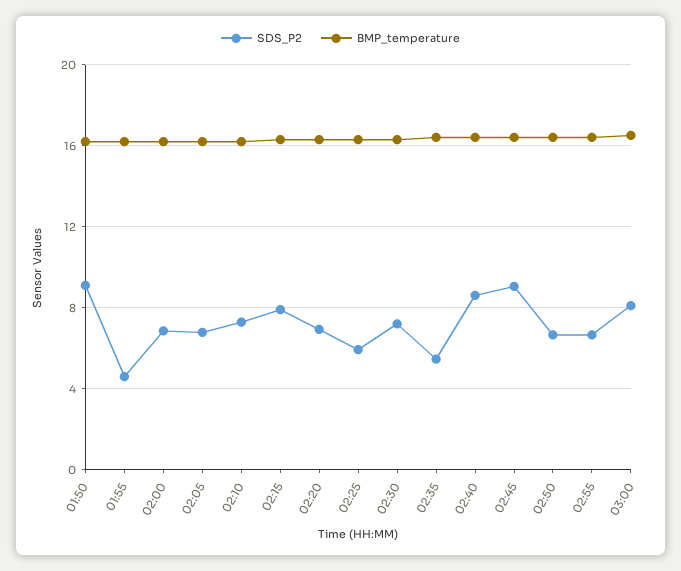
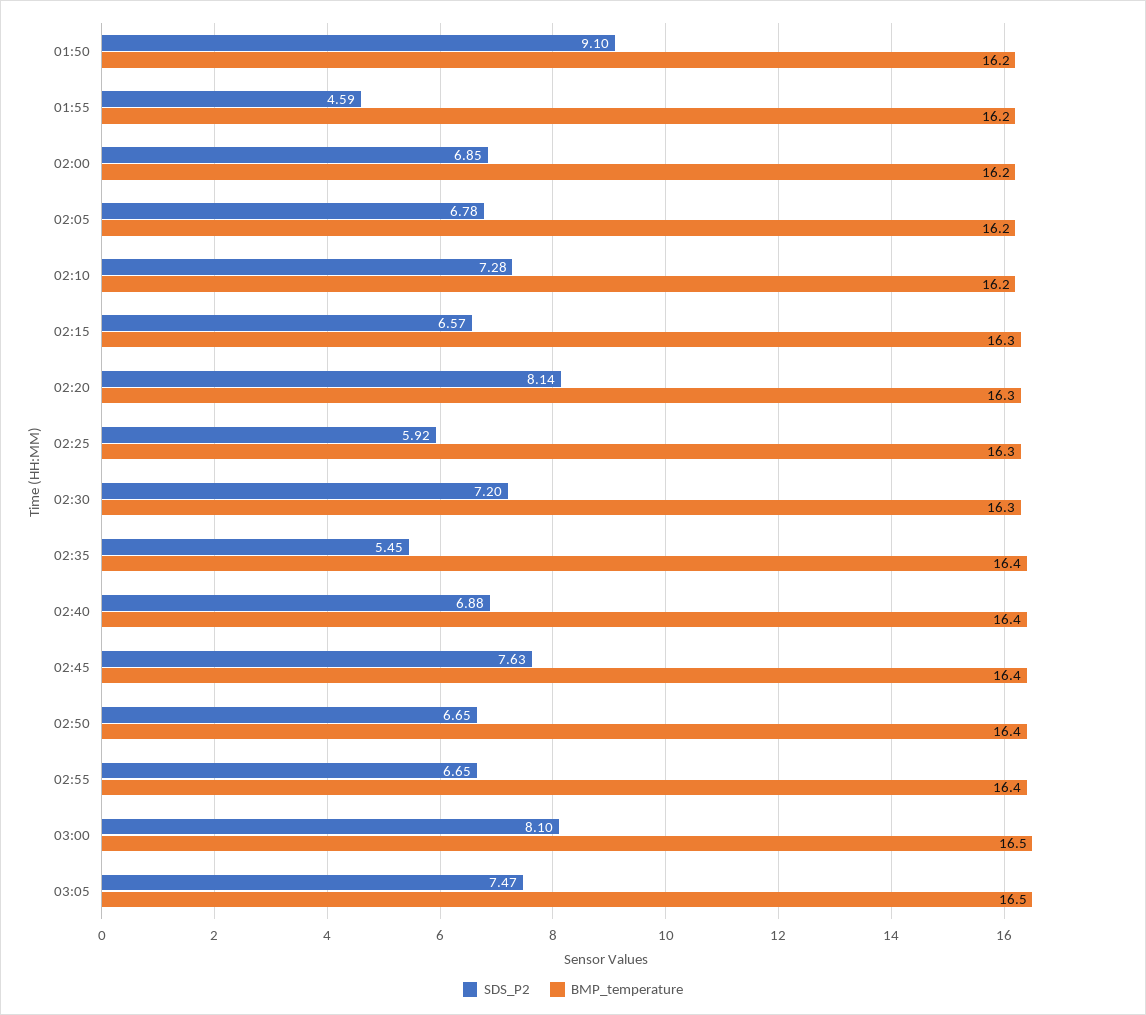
SDS_P2, 02:15: 8 -> 6.57
SDS_P2, 02:20: 7 -> 8.14
SDS_P2, 02:40: 8.5 -> 6.88
SDS_P2, 02:45: 9 -> 7.63
SDS_P2, 03:05: none -> 7.47
BMP_temperature, 03:05: none -> 16.5

